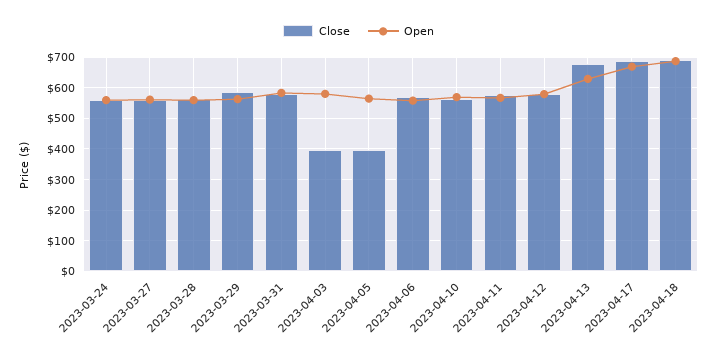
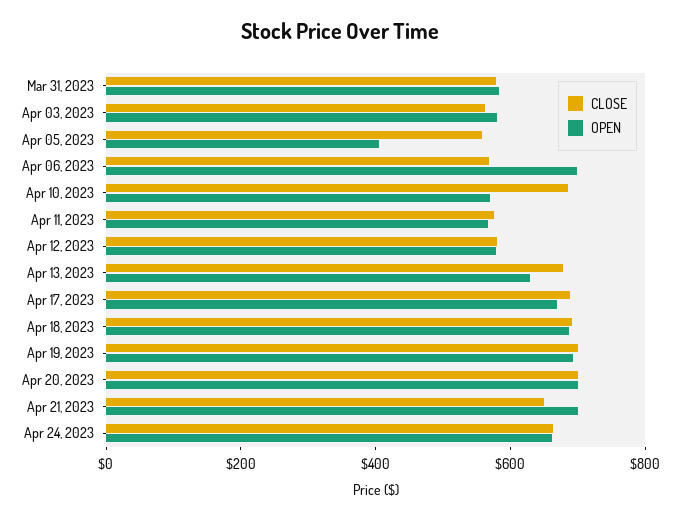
Close, 2023-03-24: 560 -> none
Open, 2023-03-24: 560 -> none
Close, 2023-03-27: 560 -> none
Open, 2023-03-27: 560 -> none
Close, 2023-03-28: 560 -> none
Open, 2023-03-28: 560 -> none
Close, 2023-03-29: 580 -> none
Open, 2023-03-29: 560 -> none
Close, 2023-04-03: 400 -> 550
Close, 2023-04-05: 400 -> 550
Open, 2023-04-05: 560 -> 400
Open, 2023-04-06: 560 -> 700
Close, 2023-04-10: 560 -> 700
Close, Apr 19, 2023: none -> 700
Open, Apr 19, 2023: none -> 700
Close, Apr 20, 2023: none -> 700
Open, Apr 20, 2023: none -> 700
Close, Apr 21, 2023: none -> 650
Open, Apr 21, 2023: none -> 700
Close, Apr 24, 2023: none -> 650
Open, Apr 24, 2023: none -> 650

